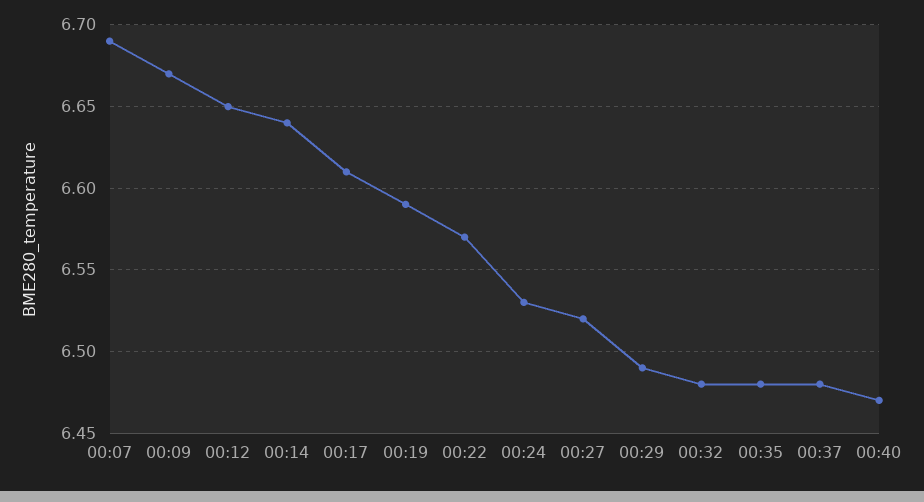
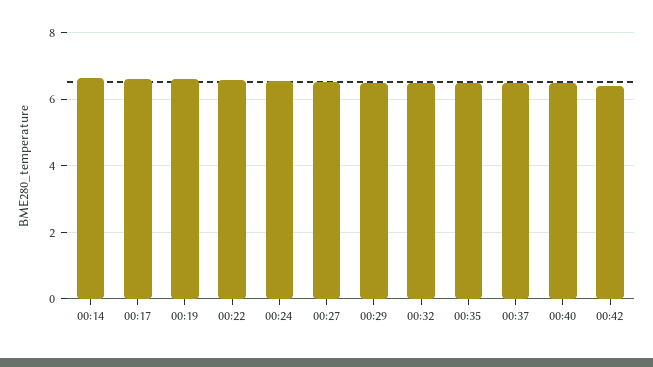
00:07: 6.69 -> none
00:09: 6.67 -> none
00:12: 6.65 -> none
00:42: none -> 6.4

